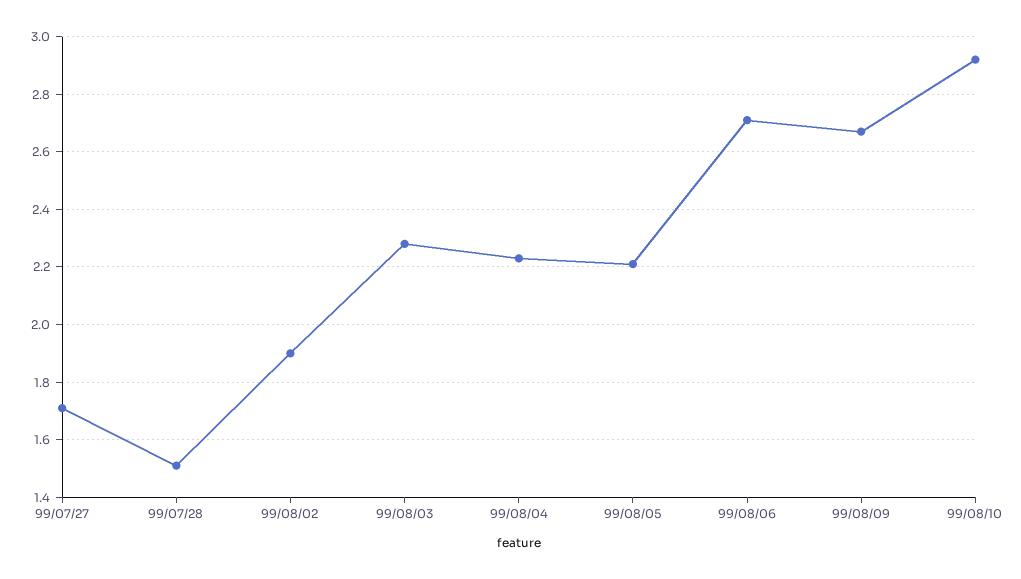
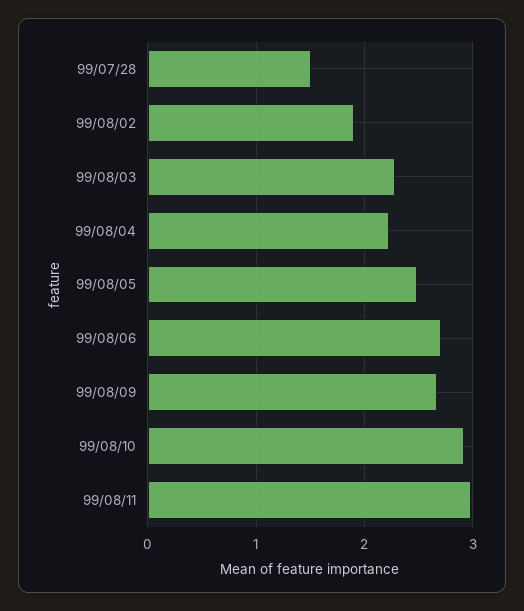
99/07/27: 1.7 -> none
99/08/05: 2.2 -> 2.5
99/08/11: none -> 3

